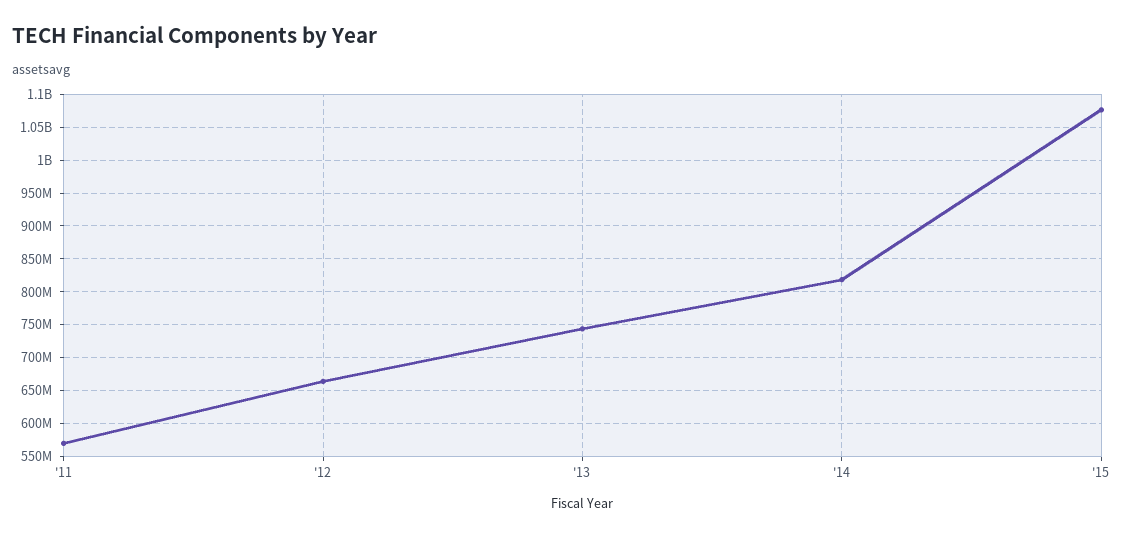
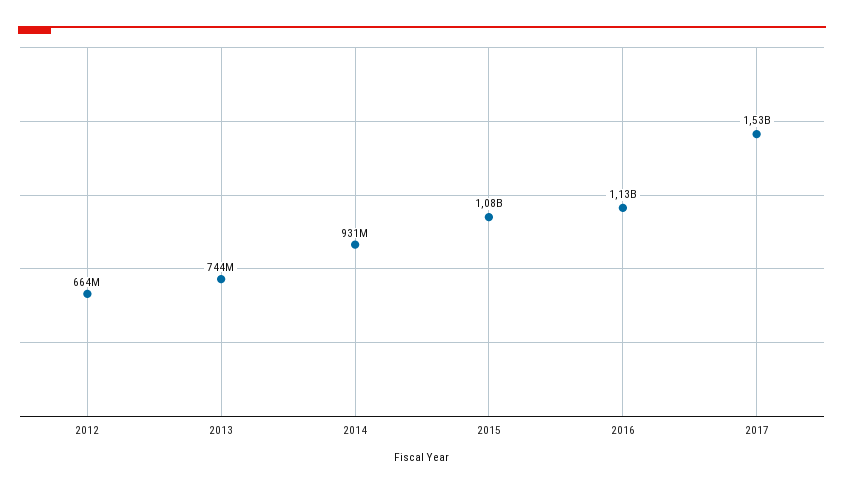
'11: 570000000 -> none
'14: 820000000 -> 931000000
2016: none -> 1130000000
2017: none -> 1530000000

